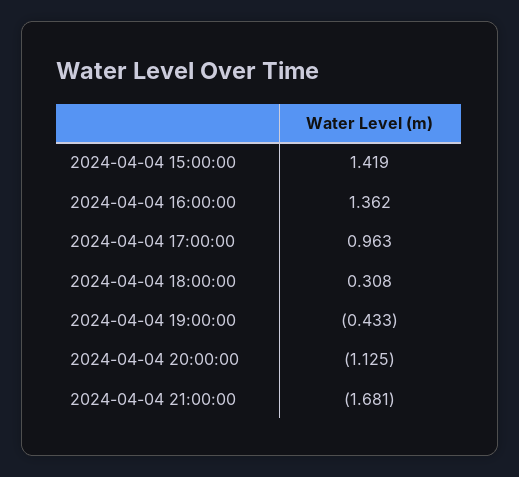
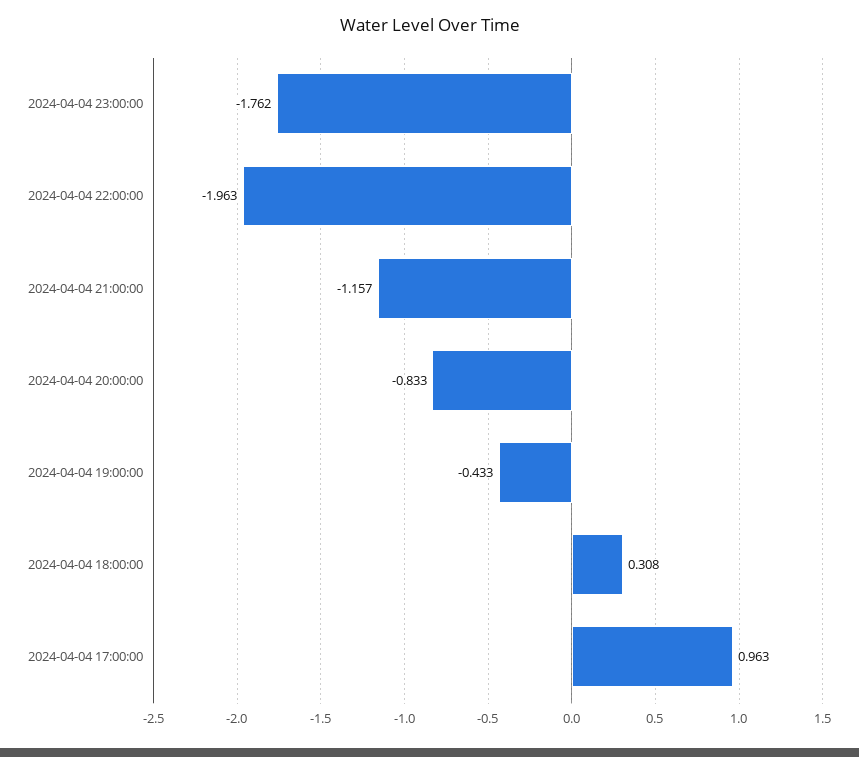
2024-04-04 15:00:00: 1.419 -> none
2024-04-04 16:00:00: 1.362 -> none
2024-04-04 20:00:00: -1.125 -> -0.833
2024-04-04 21:00:00: -1.681 -> -1.157
2024-04-04 23:00:00: none -> -1.762
2024-04-04 22:00:00: none -> -1.963

